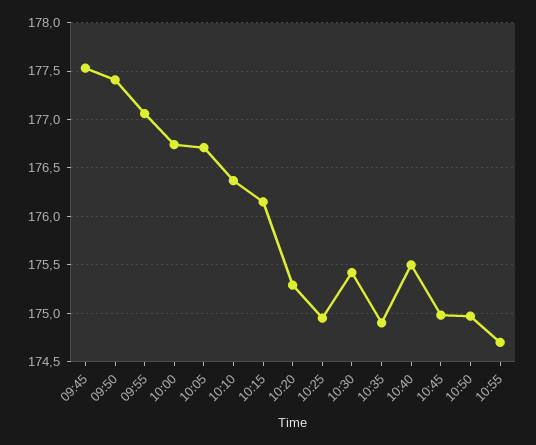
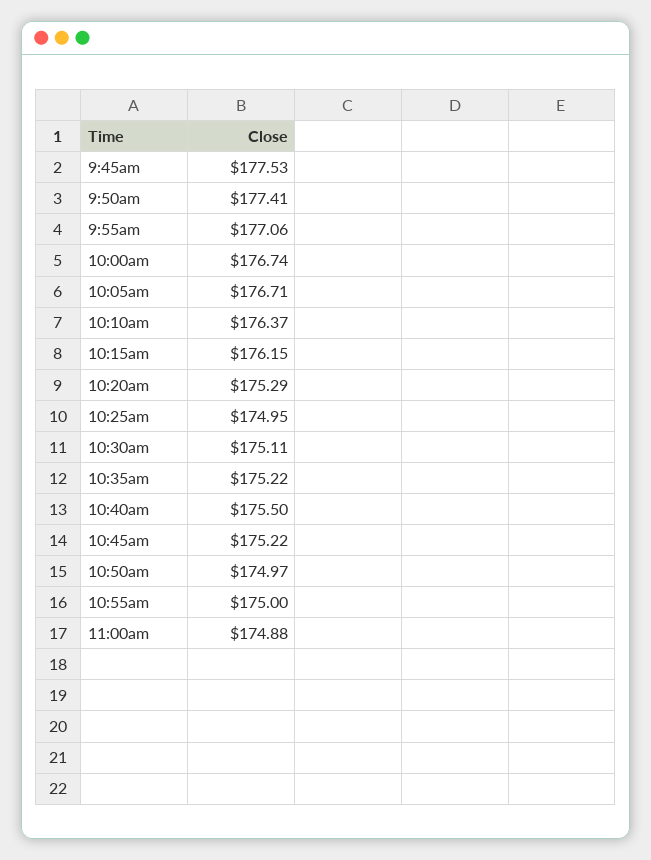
10:30: 175.4 -> 175.11
10:35: 174.9 -> 175.22
10:45: 175 -> 175.22
10:55: 174.7 -> 175
11:00am: none -> 174.88

